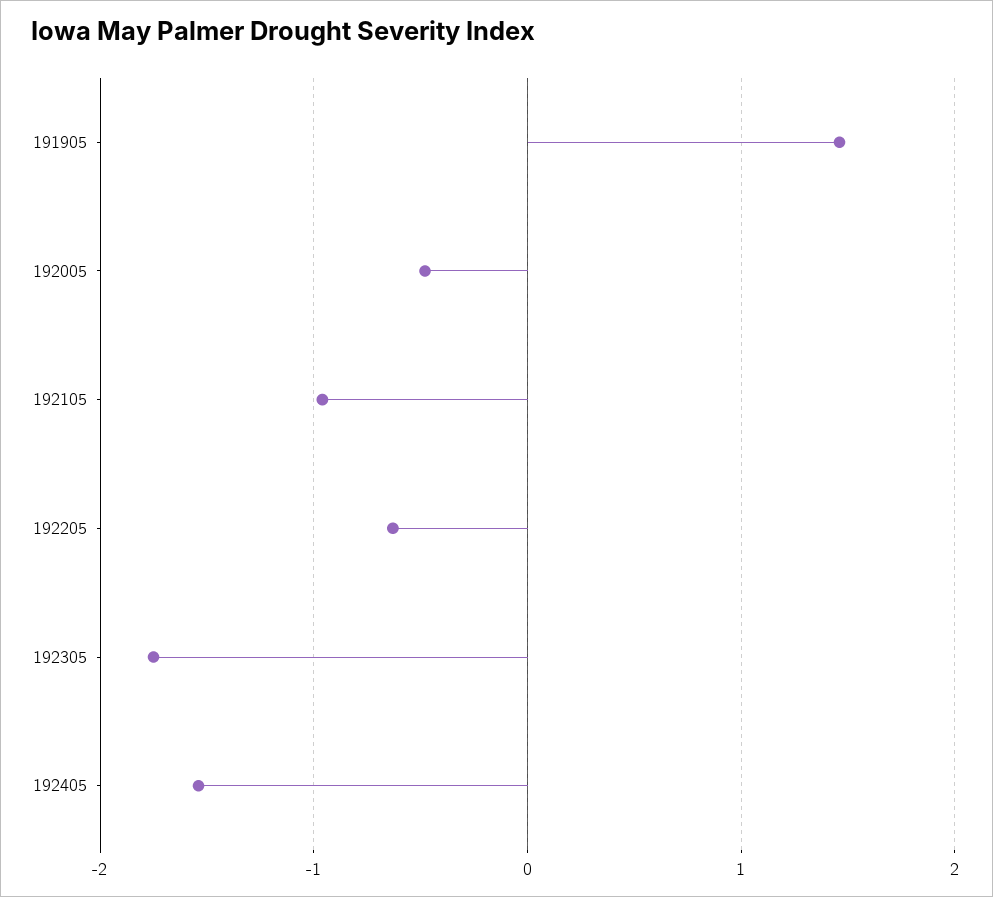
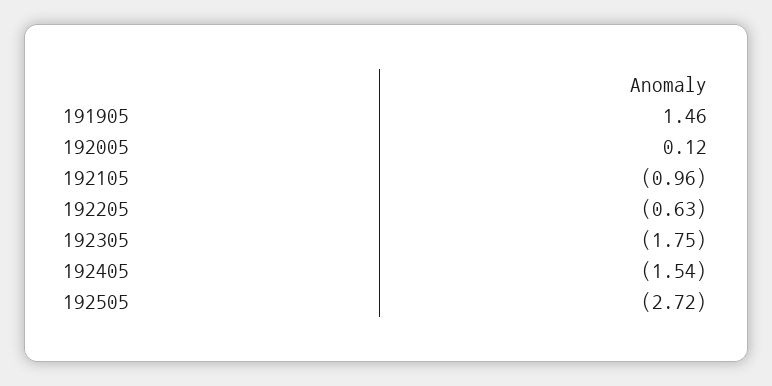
192005: -0.5 -> 0.12
192505: none -> -2.72

